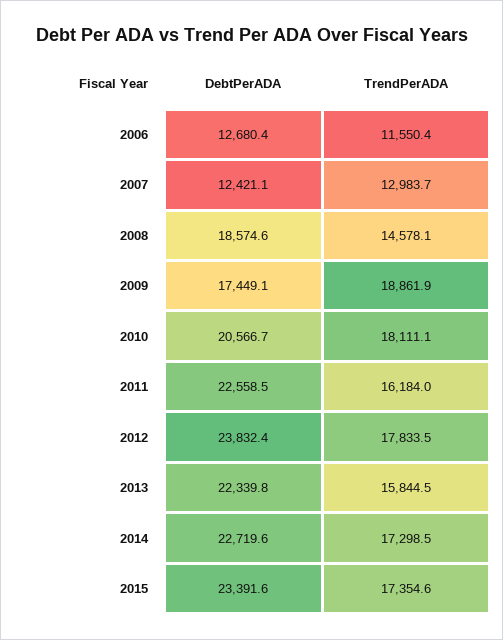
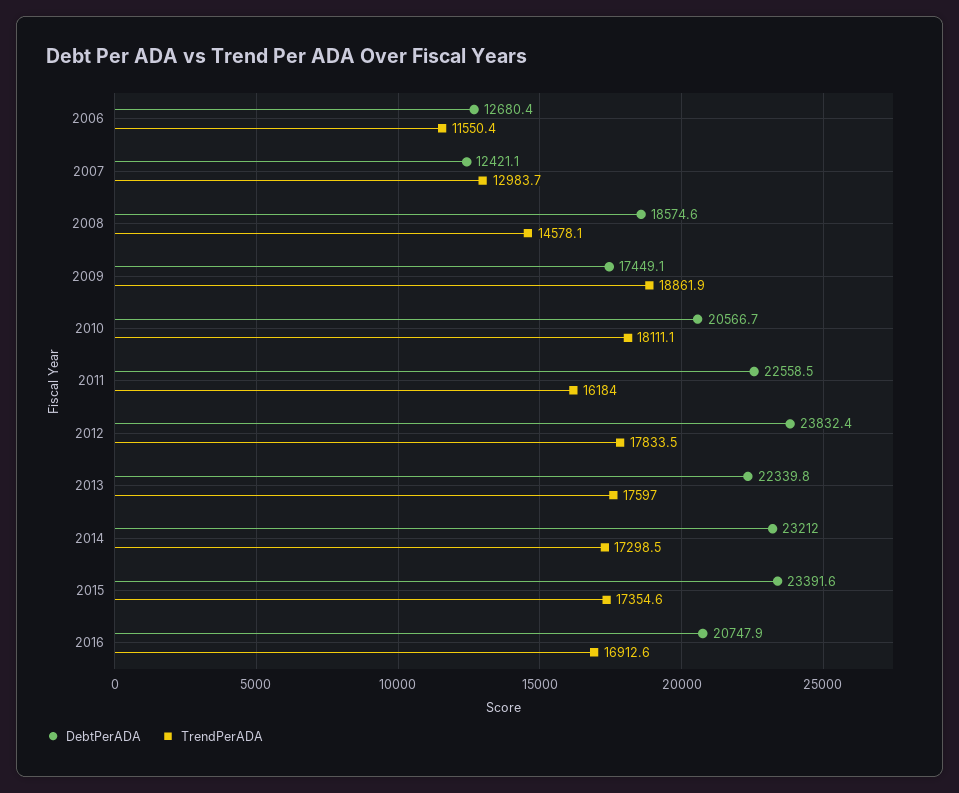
TrendPerADA, 2013: 15844.5 -> 17597
DebtPerADA, 2014: 22719.6 -> 23212
DebtPerADA, 2016: none -> 20747.9
TrendPerADA, 2016: none -> 16912.6

